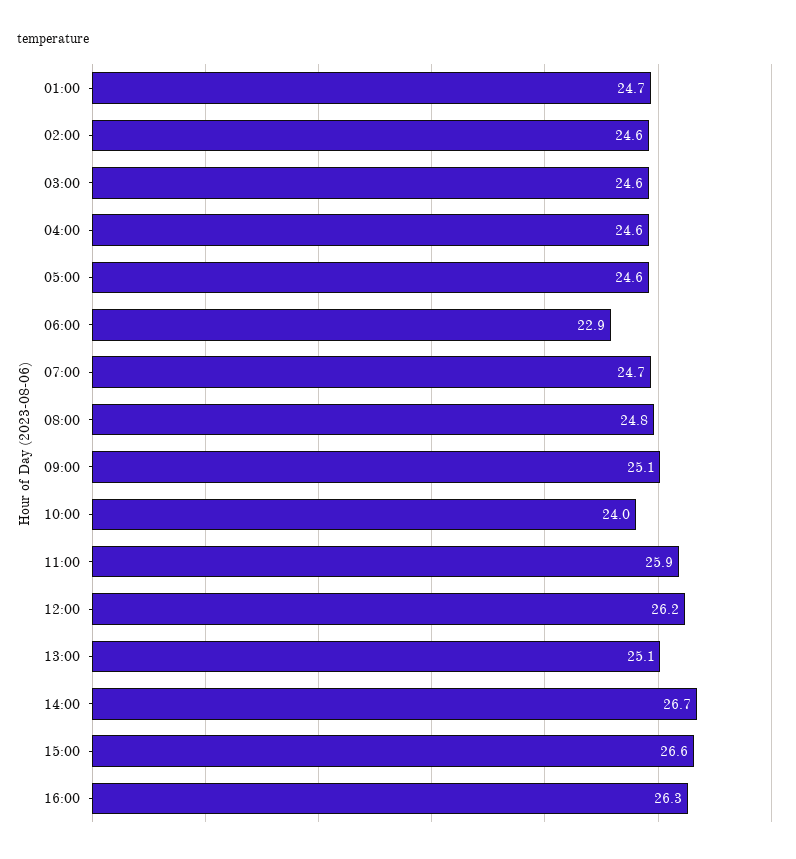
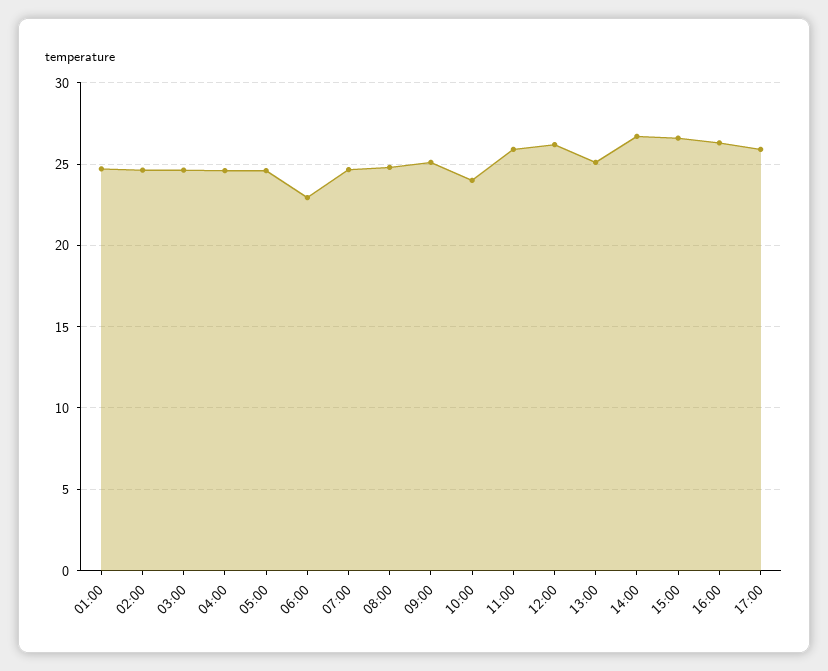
17:00: none -> 26

